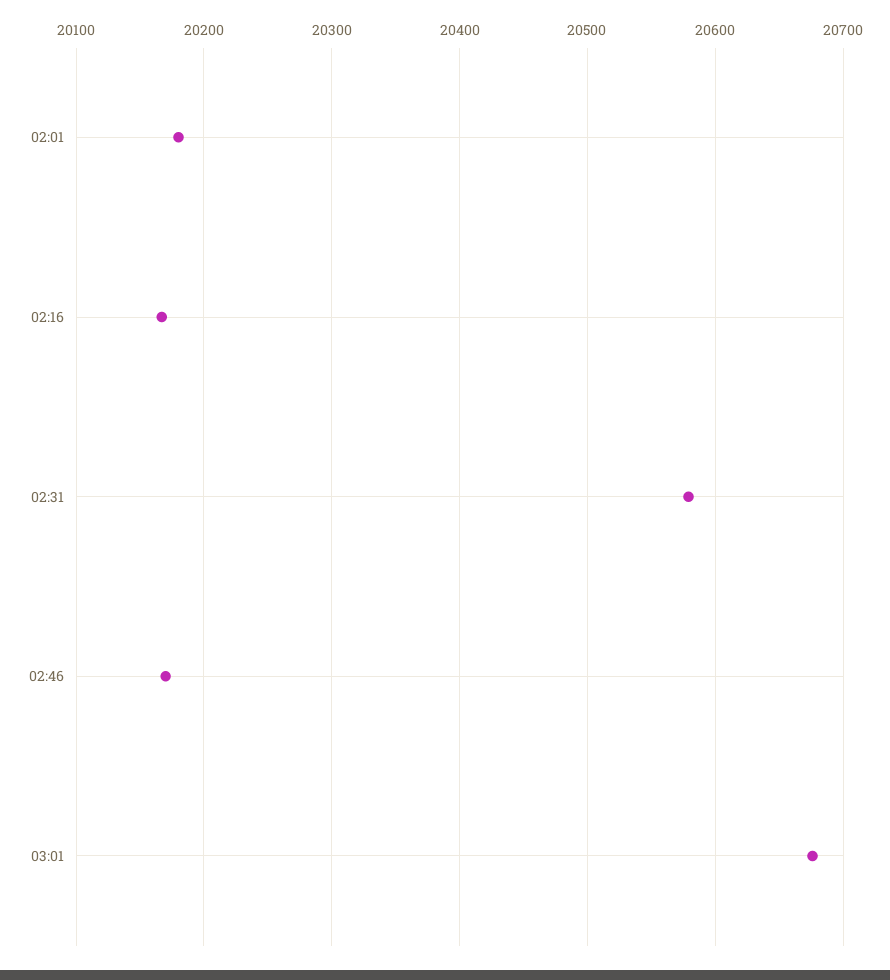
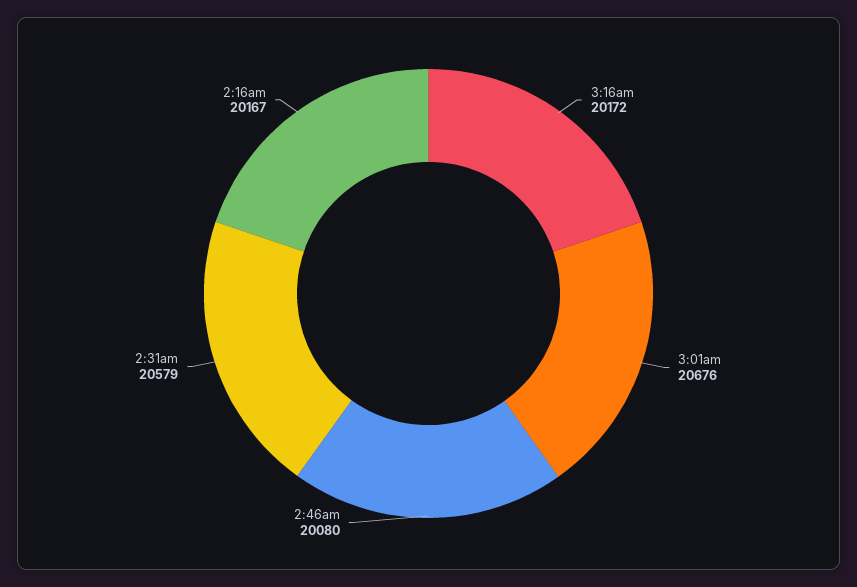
02:01: 20180 -> none
02:46: 20170 -> 20080
3:16am: none -> 20172

